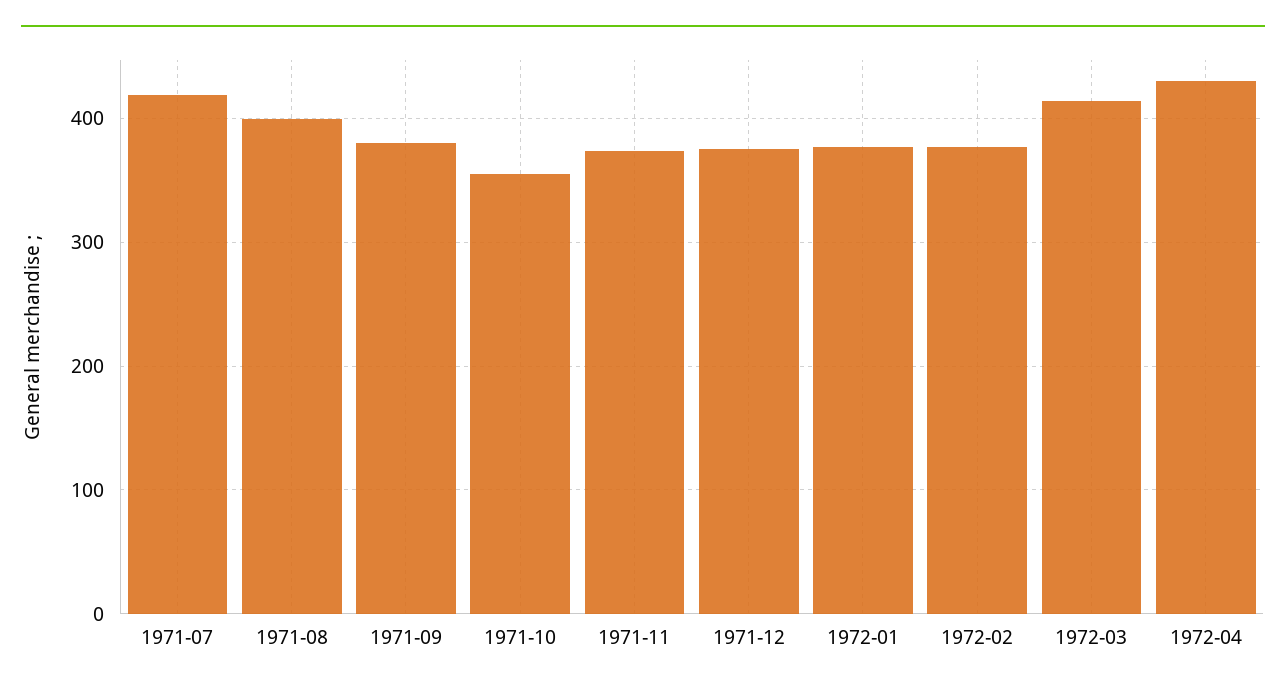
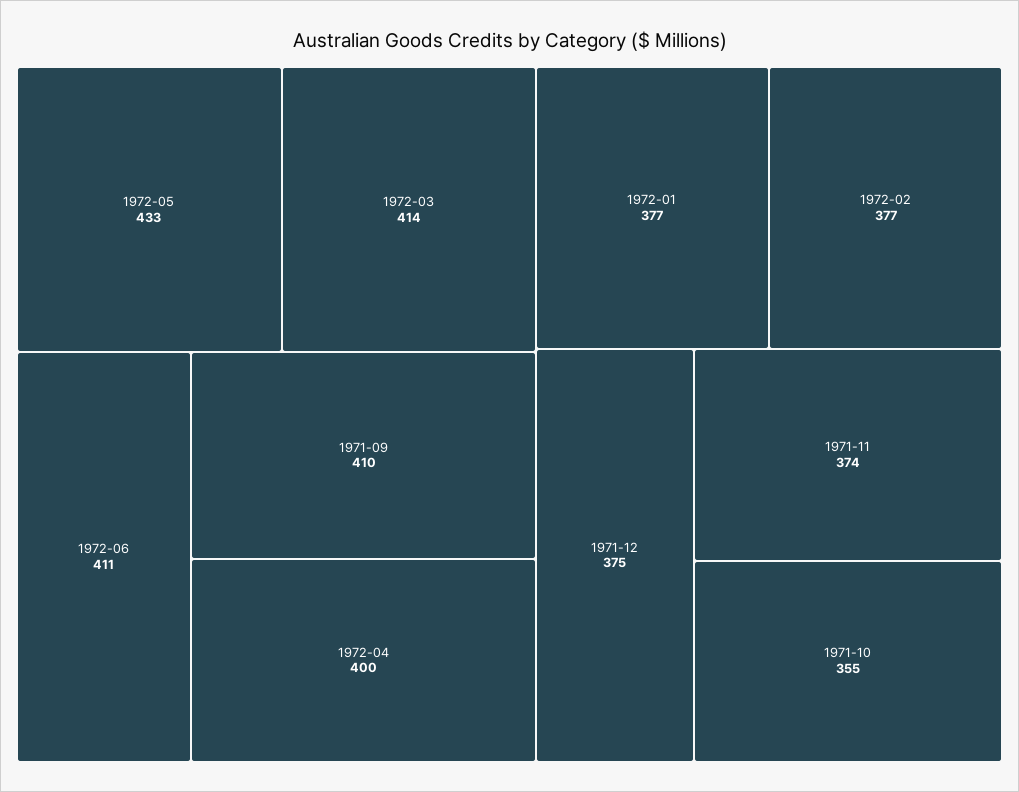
1971-07: 420 -> none
1971-08: 400 -> none
1971-09: 380 -> 410
1972-04: 430 -> 400
1972-05: none -> 433
1972-06: none -> 411

